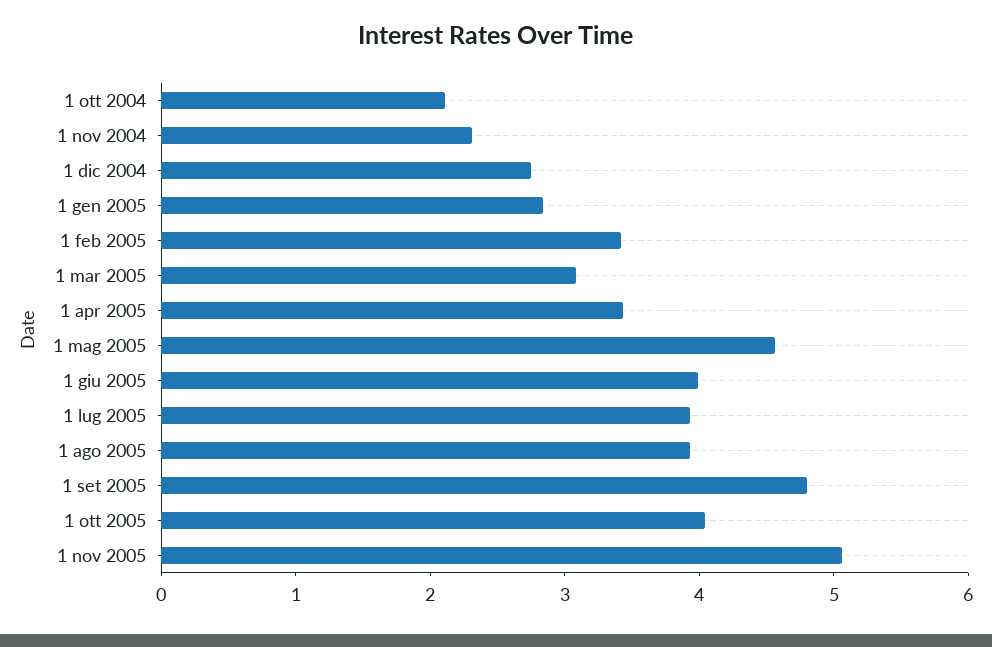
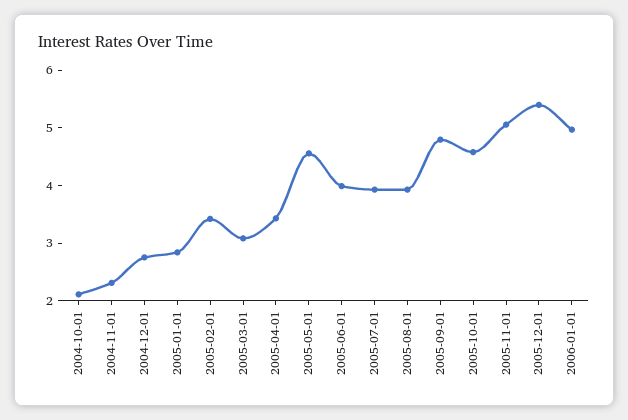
1 ott 2005: 4 -> 4.6
2005-12-01: none -> 5.4
2006-01-01: none -> 5

